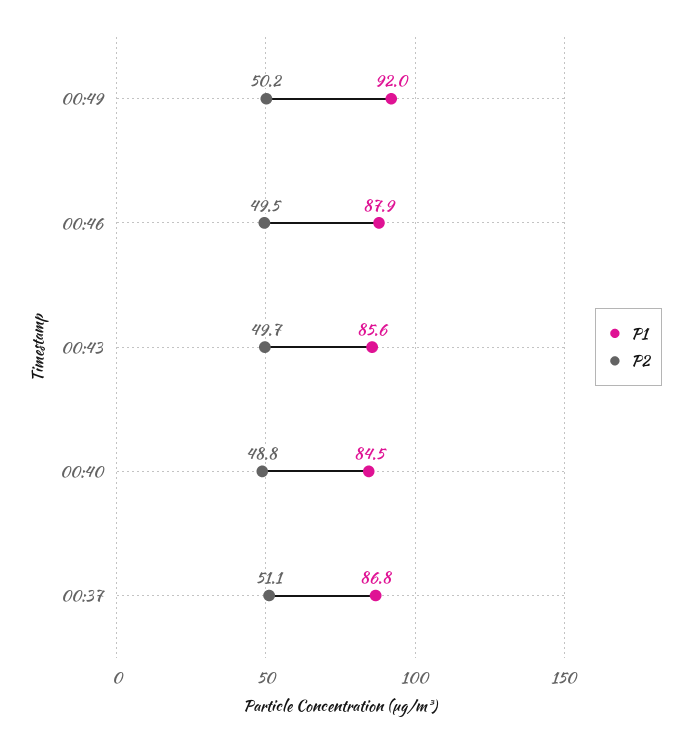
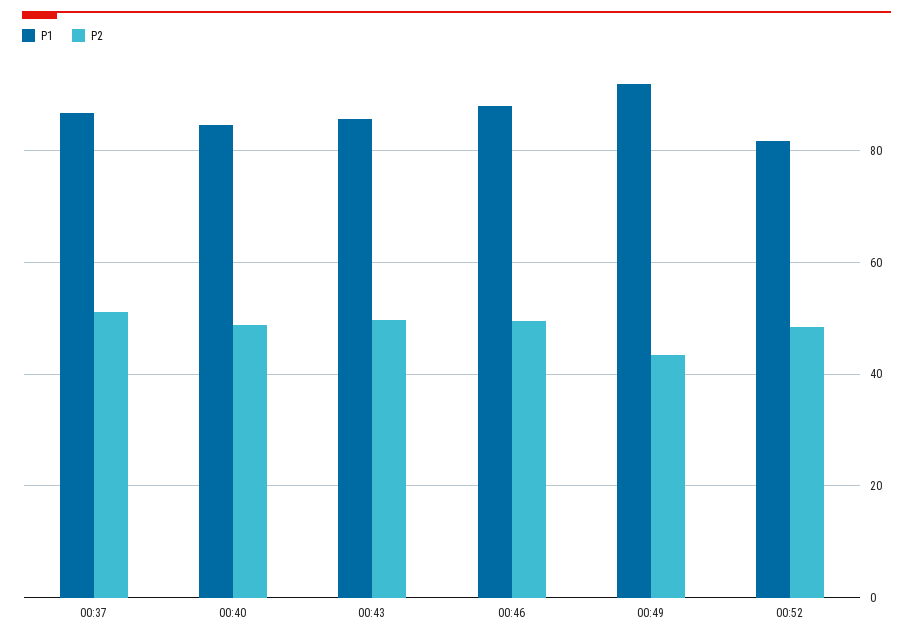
P2, 00:49: 50.2 -> 44
P1, 00:52: none -> 82
P2, 00:52: none -> 48

